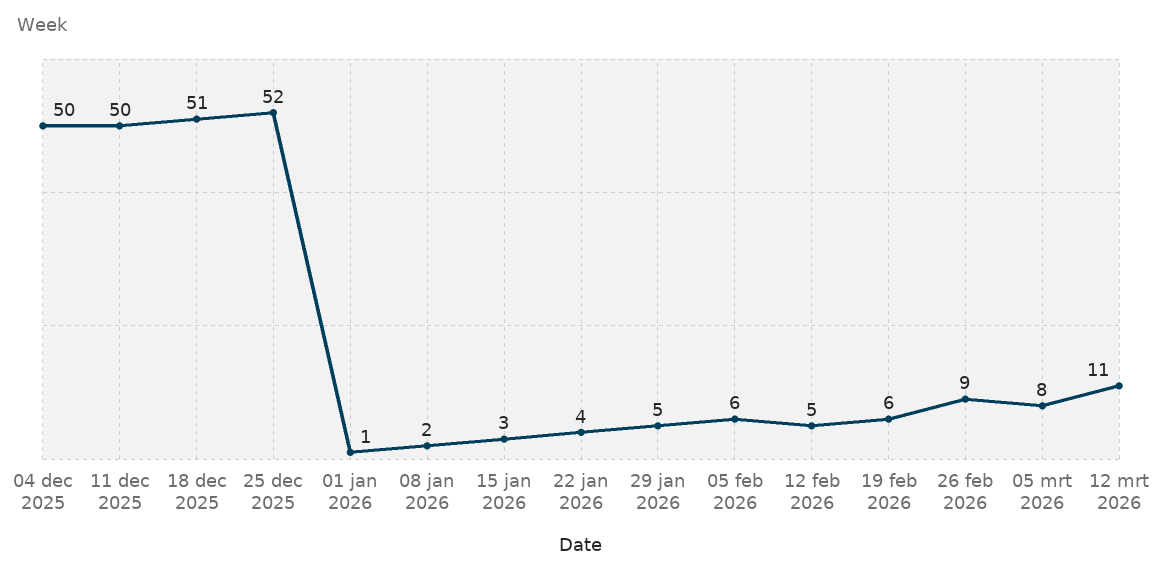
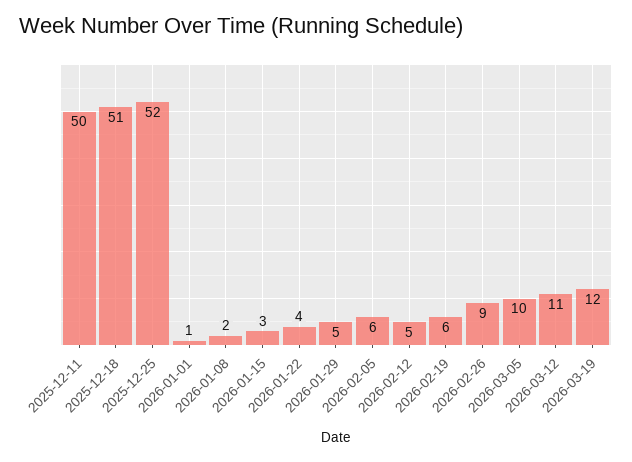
04 dec 2025: 50 -> none
05 mrt 2026: 8 -> 10
2026-03-19: none -> 12

